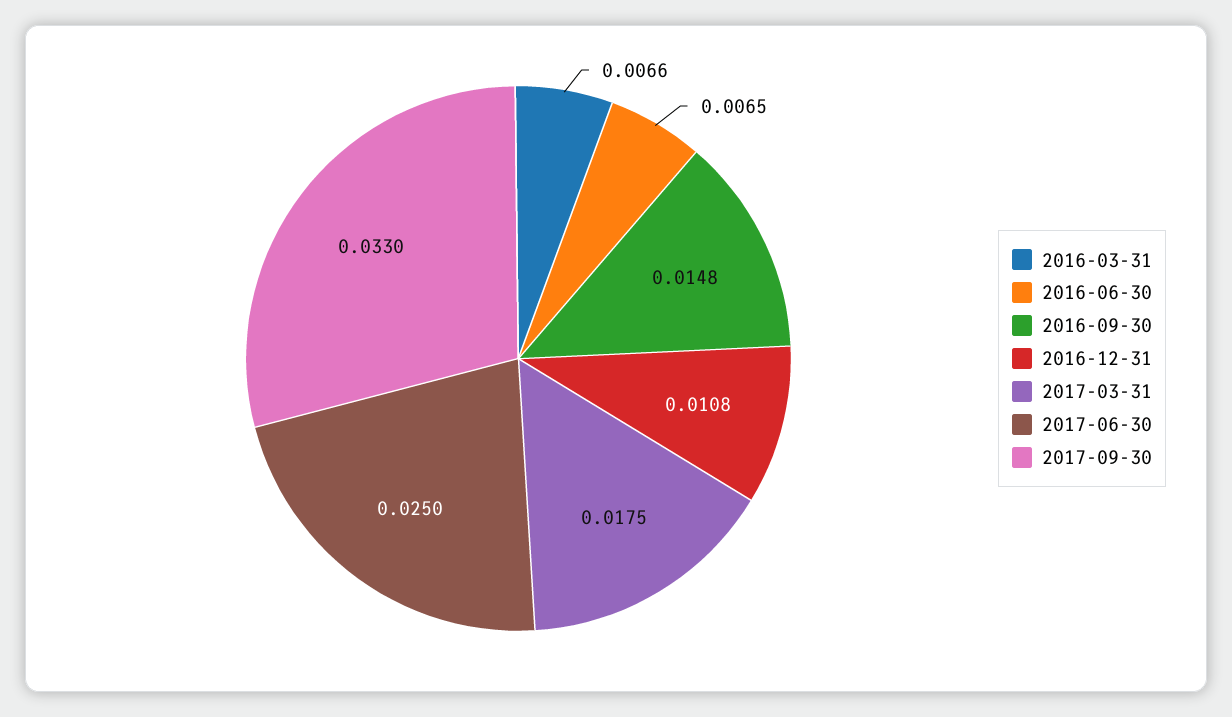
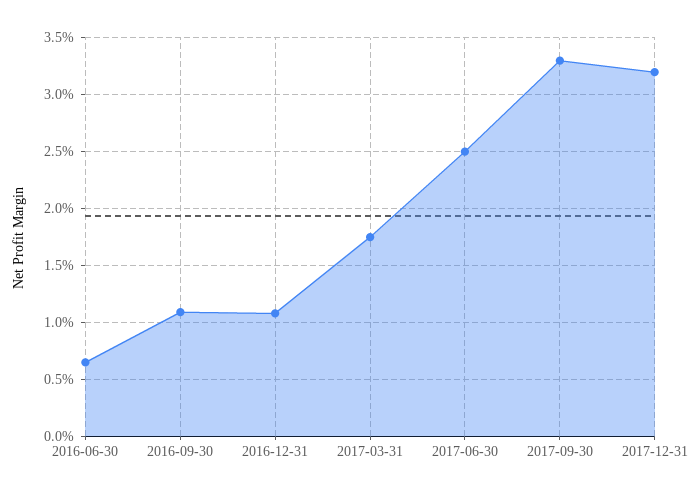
2016-03-31: 0.0066 -> none
2016-09-30: 0.0148 -> 0.011
2017-12-31: none -> 0.032

